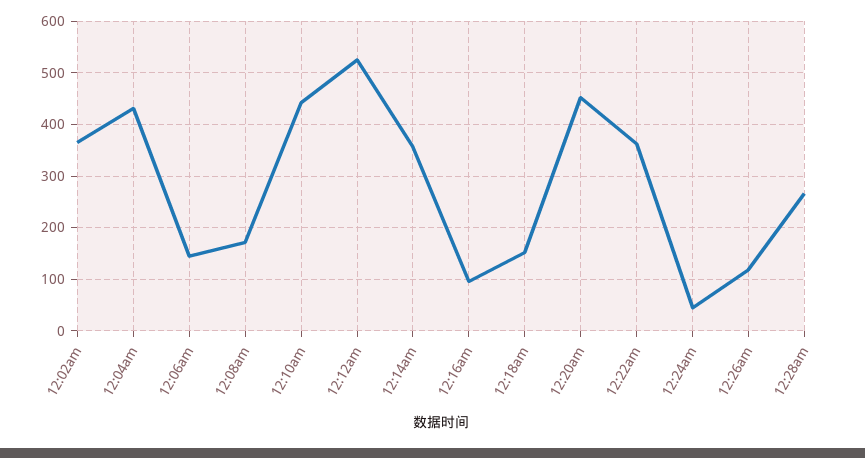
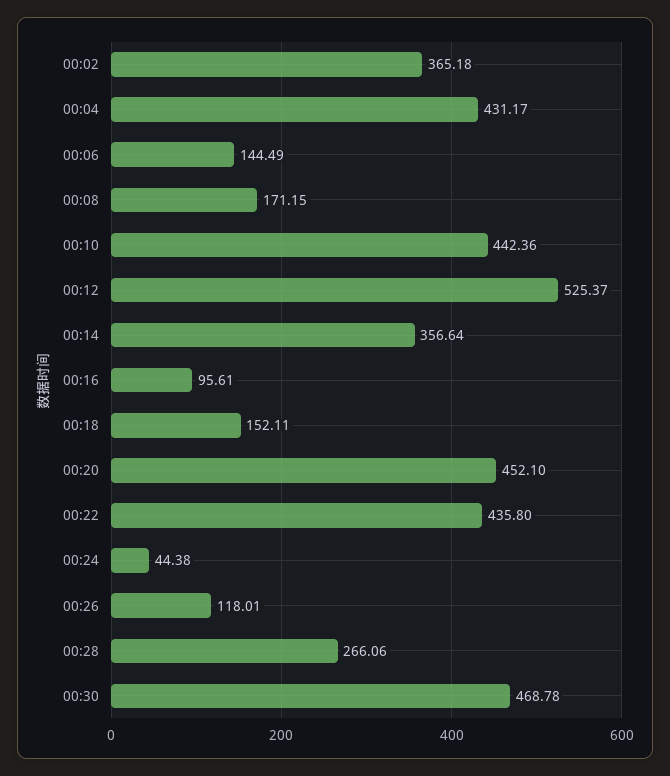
12:22am: 360 -> 435.8
00:30: none -> 468.78

